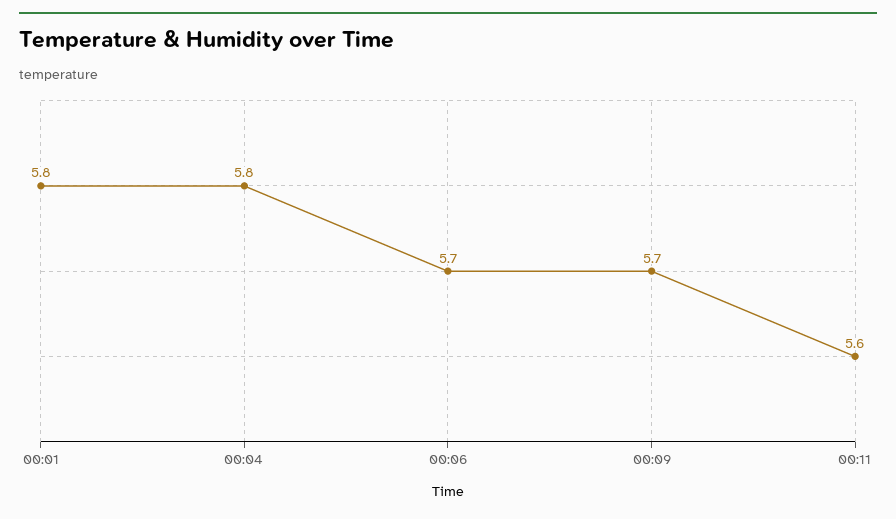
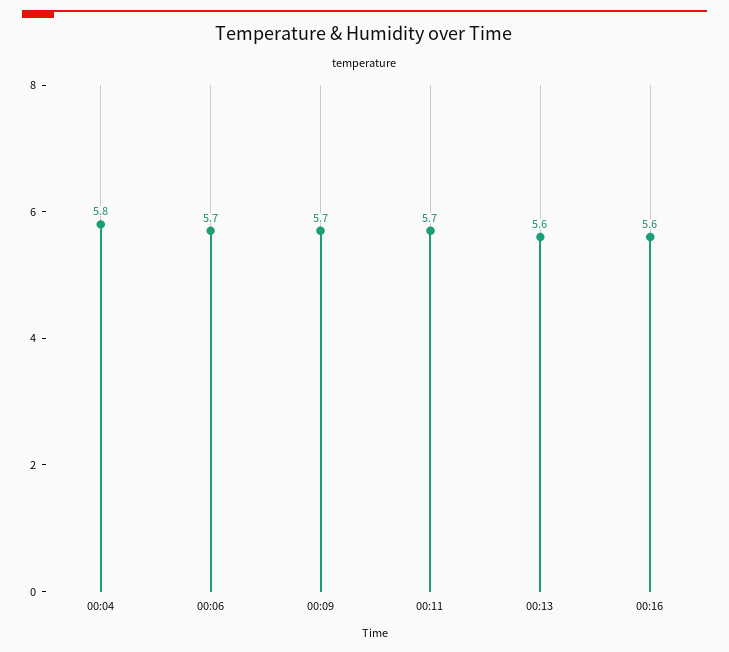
00:01: 5.8 -> none
00:11: 5.6 -> 5.7
00:13: none -> 5.6
00:16: none -> 5.6

